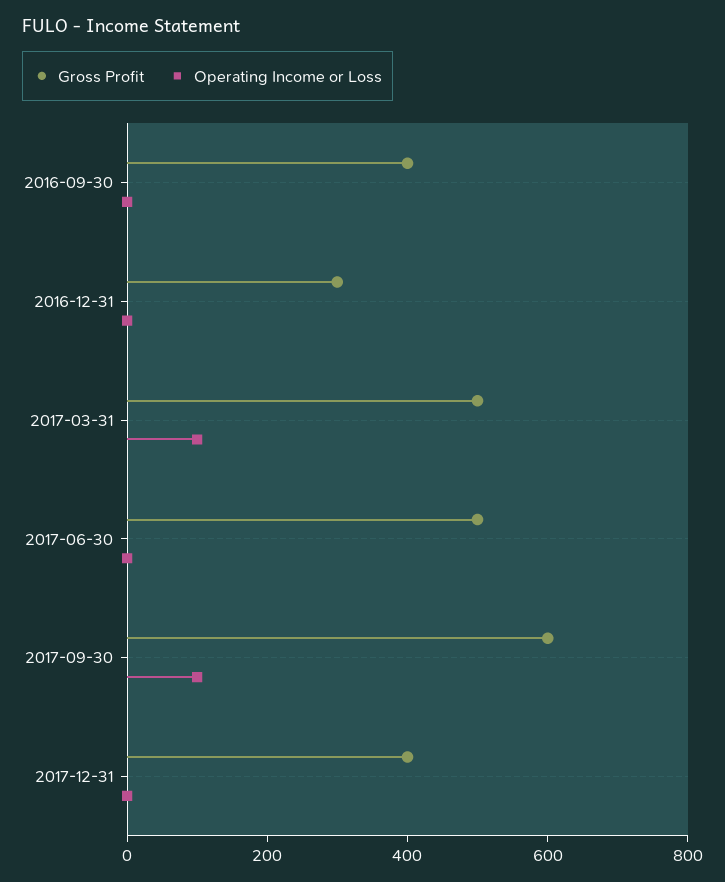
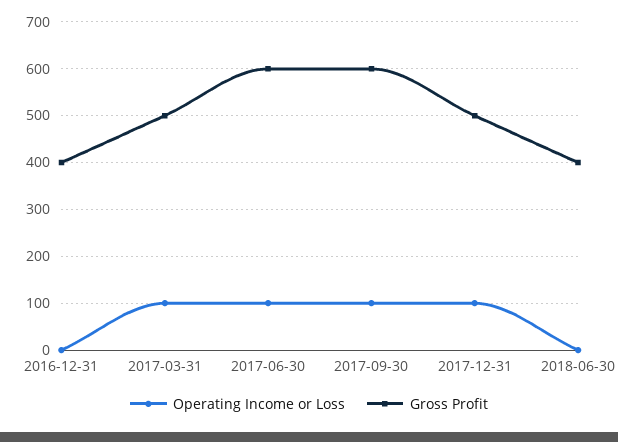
Gross Profit, 2016-09-30: 400 -> none
Operating Income or Loss, 2016-09-30: 0 -> none
Gross Profit, 2016-12-31: 300 -> 400
Gross Profit, 2017-06-30: 500 -> 600
Operating Income or Loss, 2017-06-30: 0 -> 100
Gross Profit, 2017-12-31: 400 -> 500
Operating Income or Loss, 2017-12-31: 0 -> 100
Operating Income or Loss, 2018-06-30: none -> 0
Gross Profit, 2018-06-30: none -> 400

